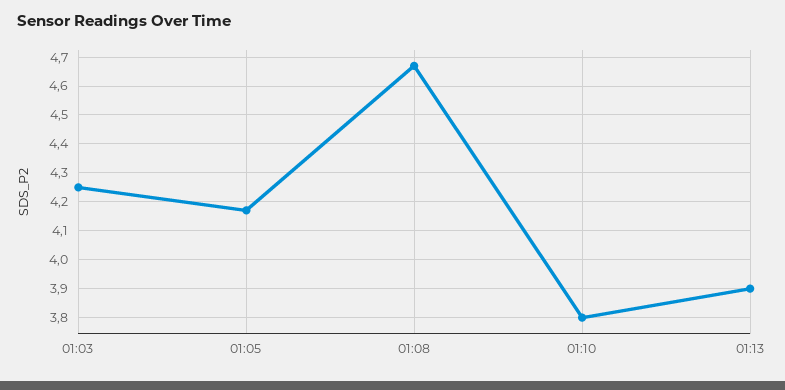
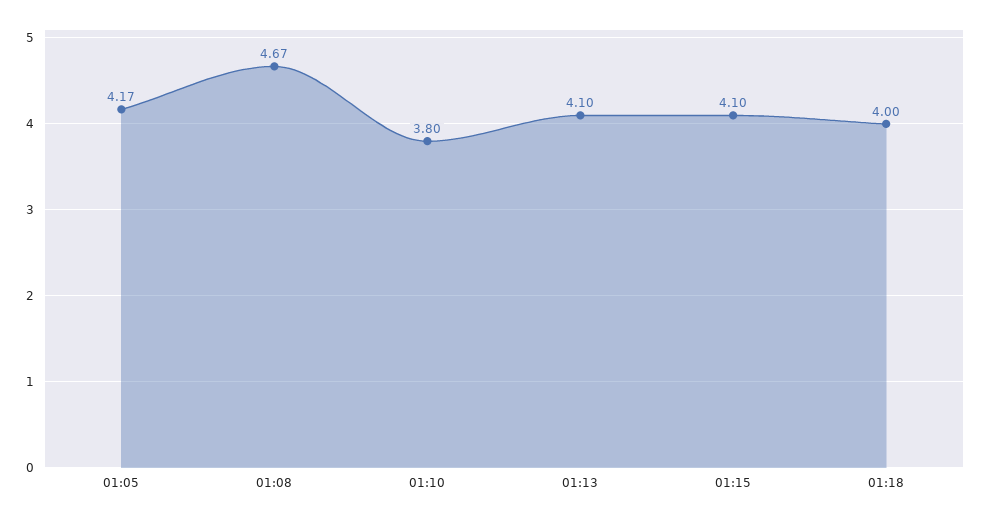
01:03: 4.25 -> none
01:13: 3.9 -> 4.1
01:15: none -> 4.1
01:18: none -> 4

